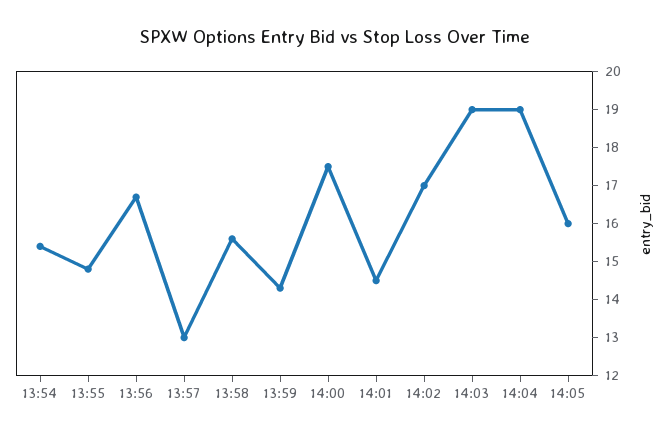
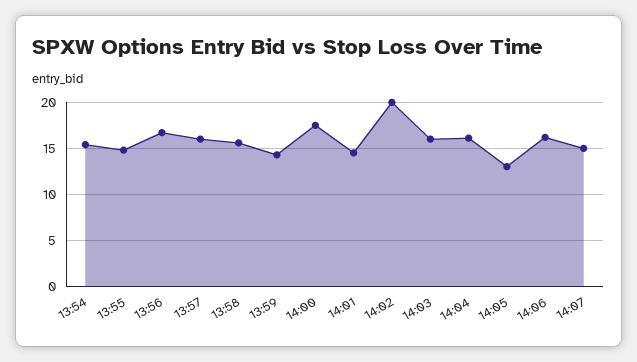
13:57: 13 -> 16
14:02: 17 -> 20
14:03: 19 -> 16
14:04: 19 -> 16
14:05: 16 -> 13
14:06: none -> 16
14:07: none -> 15

